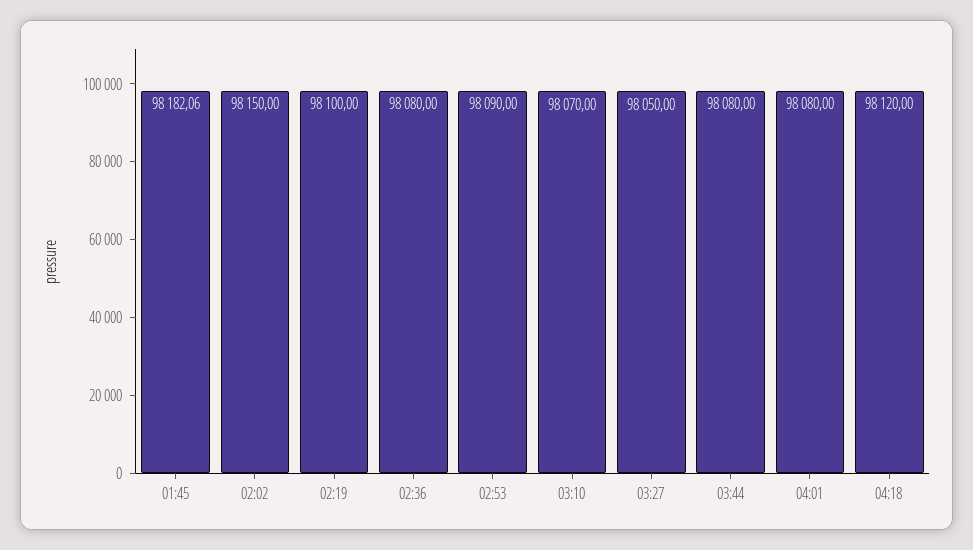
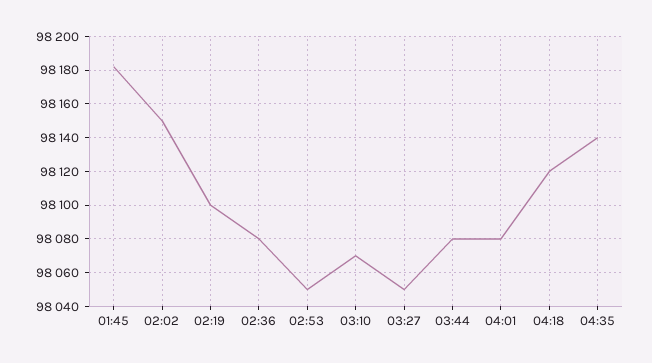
02:53: 98090 -> 98050
04:35: none -> 98140

